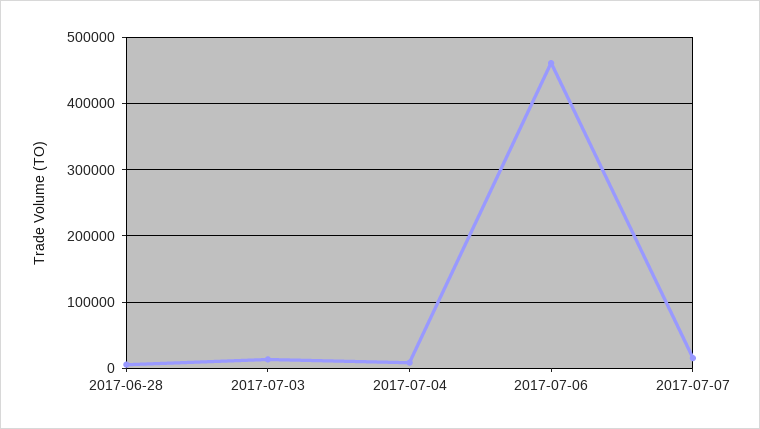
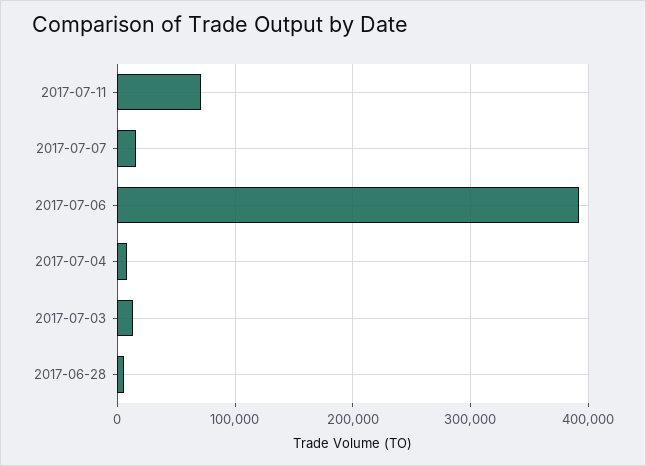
2017-07-06: 460000 -> 390000
2017-07-11: none -> 70000

